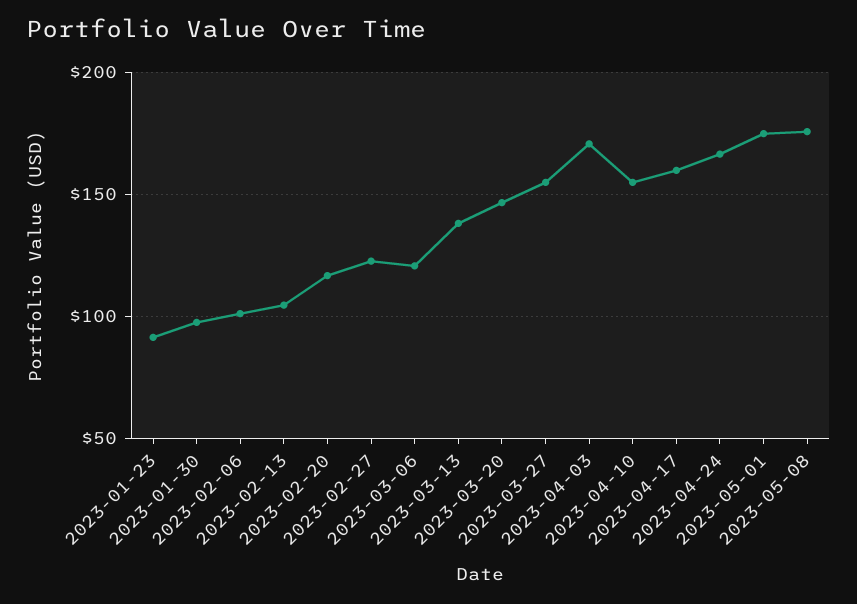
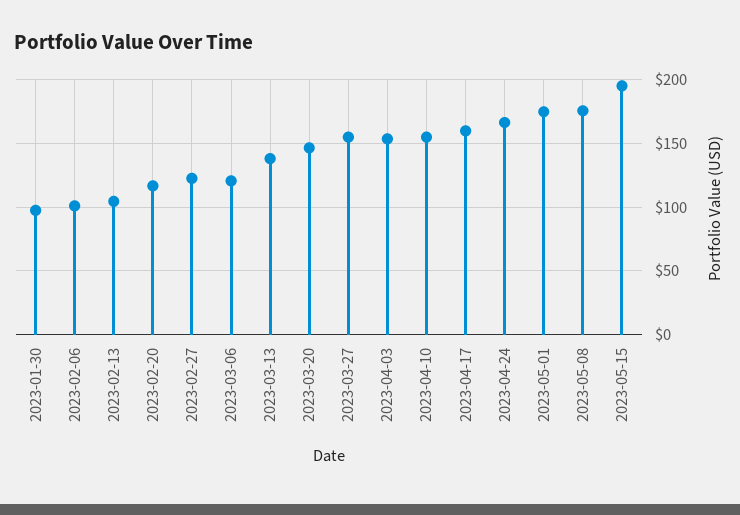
2023-01-23: 90 -> none
2023-04-03: 170 -> 155
2023-05-15: none -> 195

